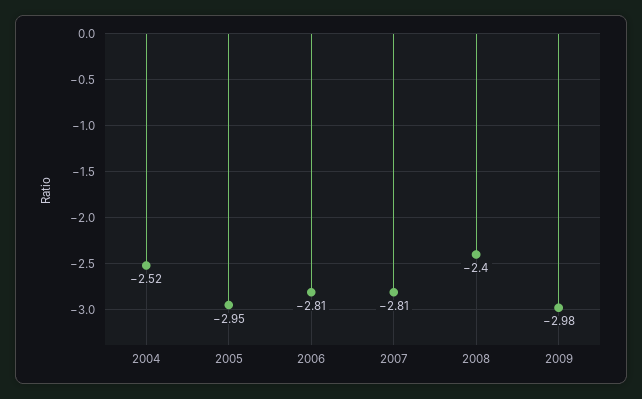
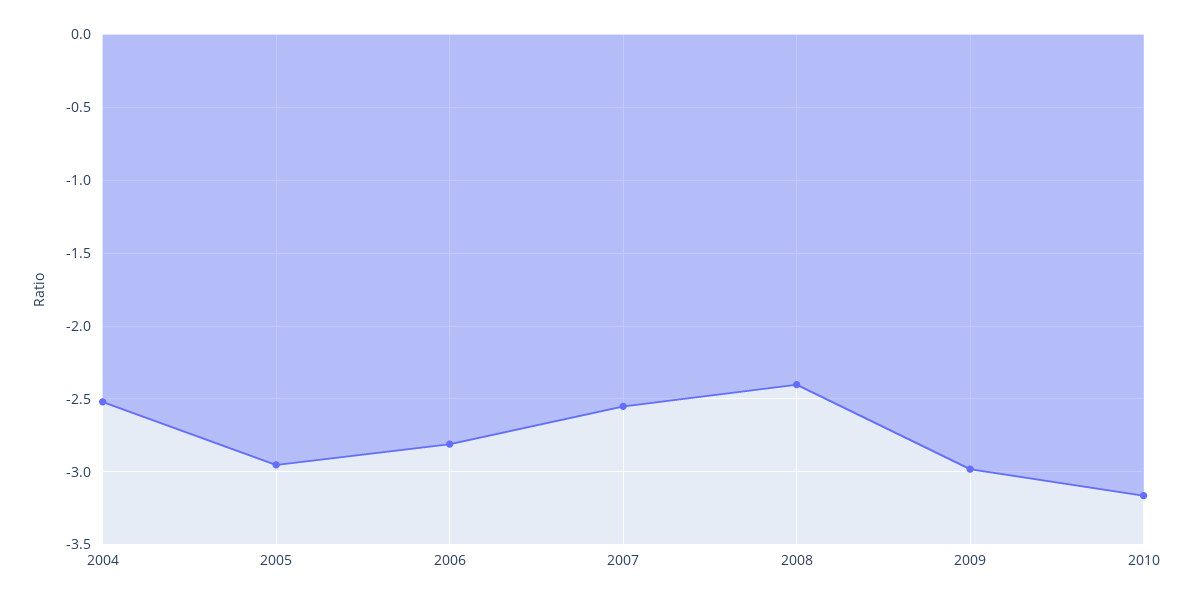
2007: -2.81 -> -2.55
2010: none -> -3.15

